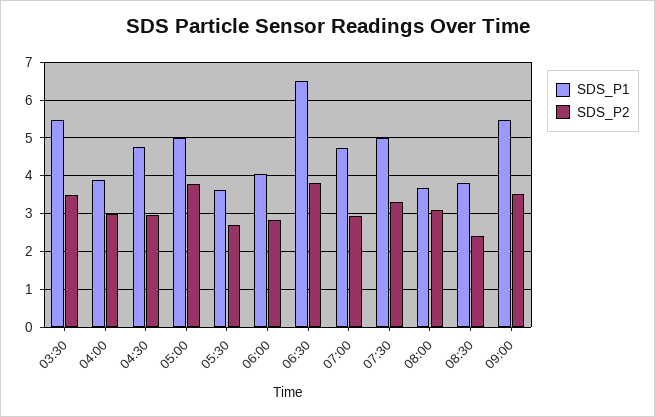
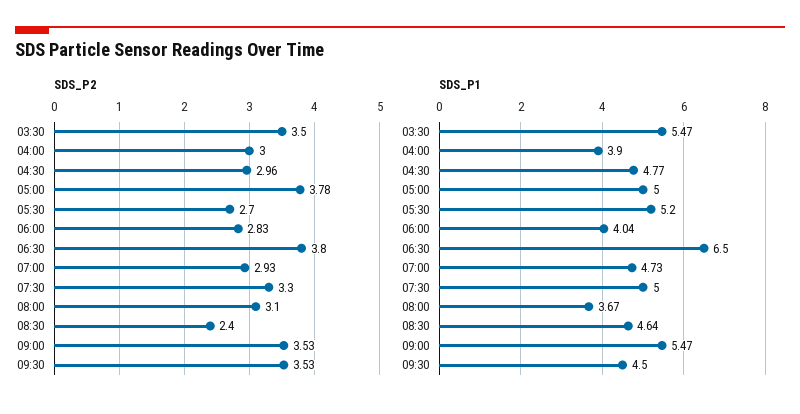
SDS_P1, 05:30: 3.6 -> 5.2
SDS_P1, 08:30: 3.8 -> 4.64
SDS_P2, 09:30: none -> 3.53
SDS_P1, 09:30: none -> 4.5

